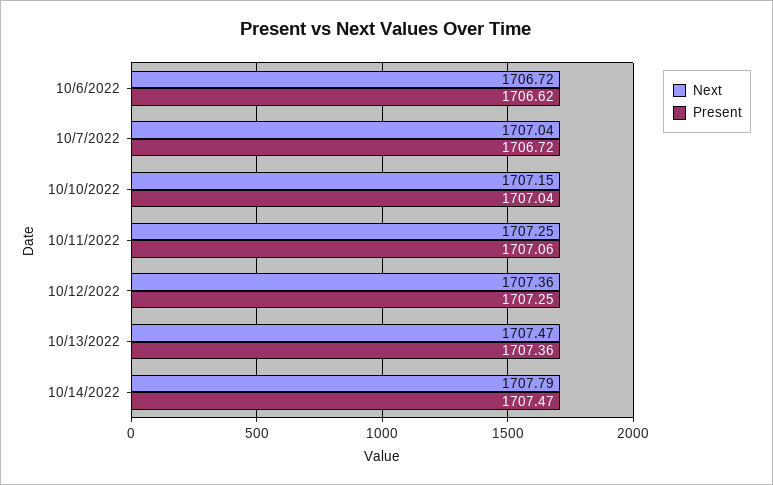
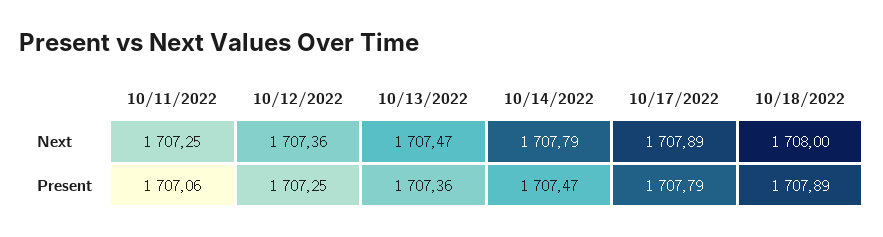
Next, 10/6/2022: 1706.72 -> none
Present, 10/6/2022: 1706.62 -> none
Next, 10/7/2022: 1707.04 -> none
Present, 10/7/2022: 1706.72 -> none
Next, 10/10/2022: 1707.15 -> none
Present, 10/10/2022: 1707.04 -> none
Next, 10/17/2022: none -> 1707.89
Next, 10/18/2022: none -> 1708
Present, 10/17/2022: none -> 1707.79
Present, 10/18/2022: none -> 1707.89

